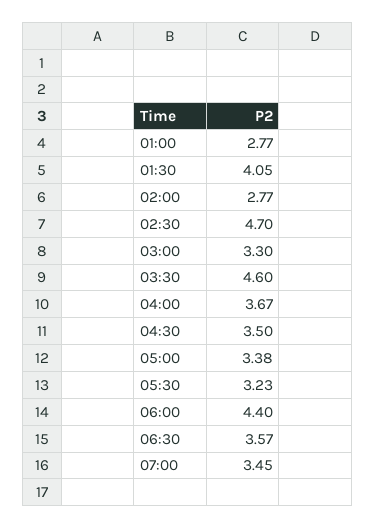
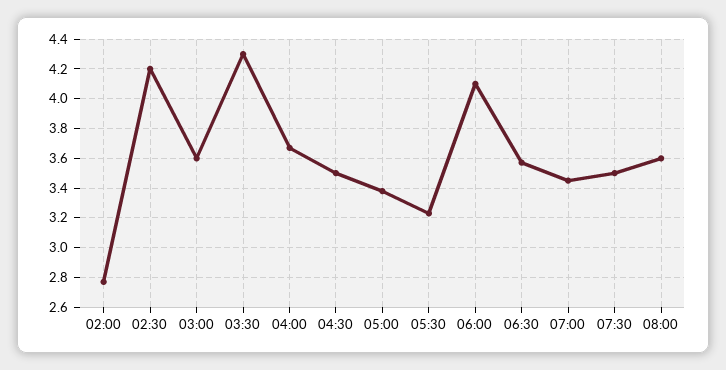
01:00: 2.77 -> none
01:30: 4.05 -> none
02:30: 4.7 -> 4.2
03:00: 3.3 -> 3.6
03:30: 4.6 -> 4.3
06:00: 4.4 -> 4.1
07:30: none -> 3.5
08:00: none -> 3.6

